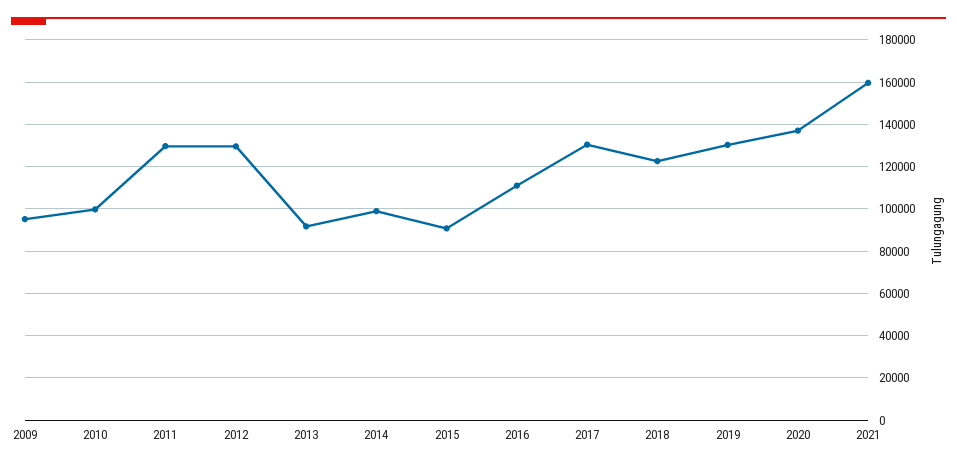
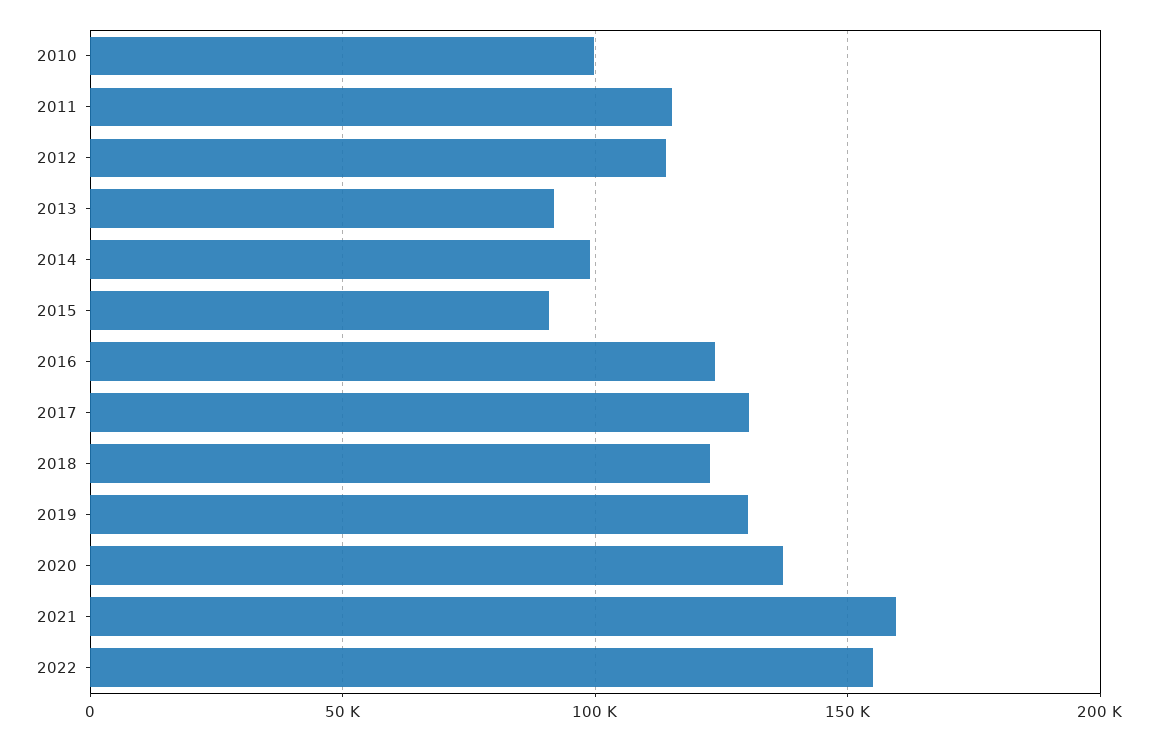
2009: 95000 -> none
2011: 130000 -> 115000
2012: 130000 -> 115000
2016: 110000 -> 125000
2022: none -> 155000

